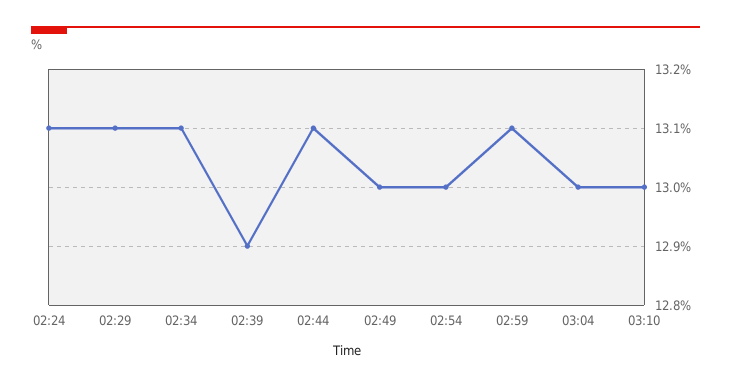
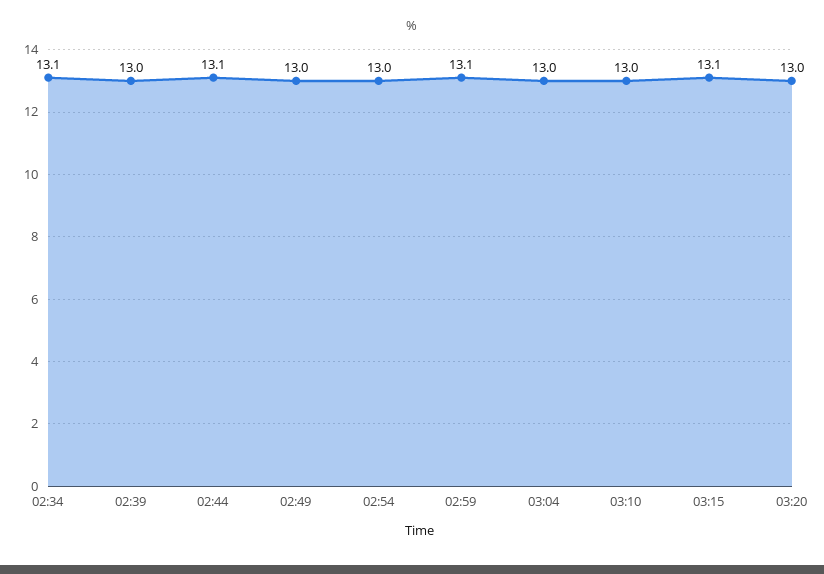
02:24: 13.1 -> none
02:29: 13.1 -> none
02:39: 12.9 -> 13
03:15: none -> 13.1
03:20: none -> 13

